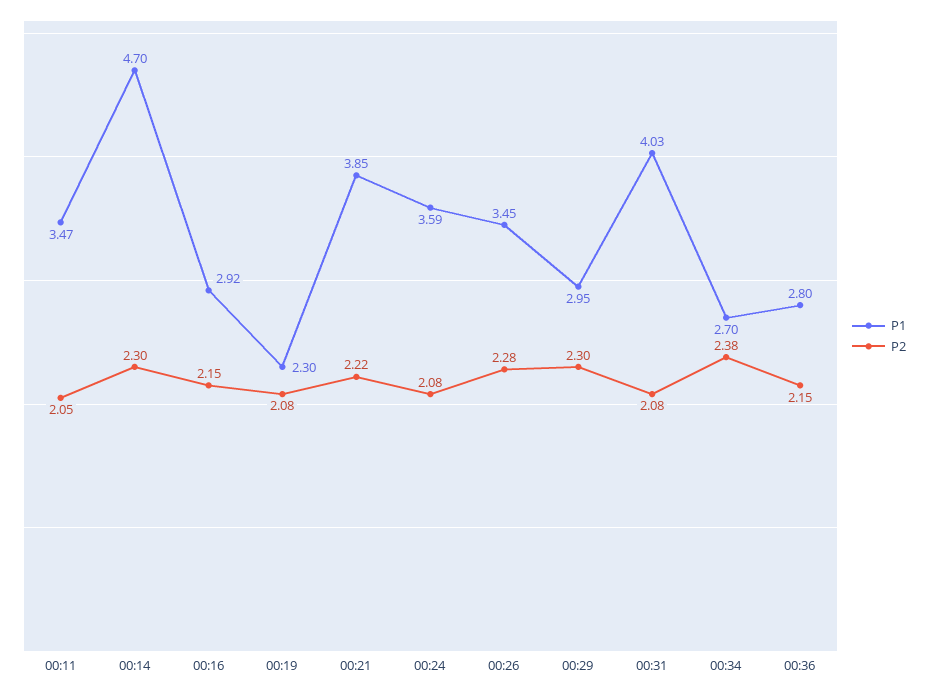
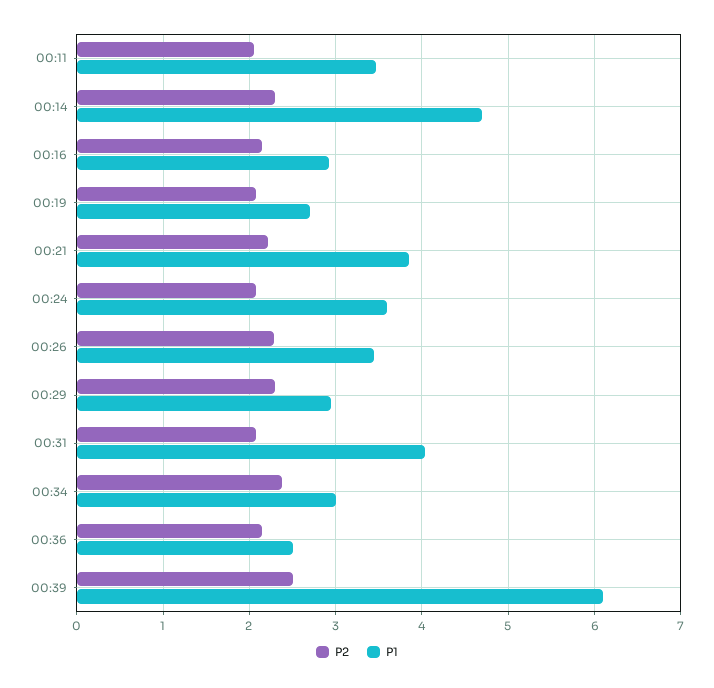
P1, 00:19: 2.3 -> 2.7
P1, 00:34: 2.7 -> 3
P1, 00:36: 2.8 -> 2.5
P2, 00:39: none -> 2.5
P1, 00:39: none -> 6.1

